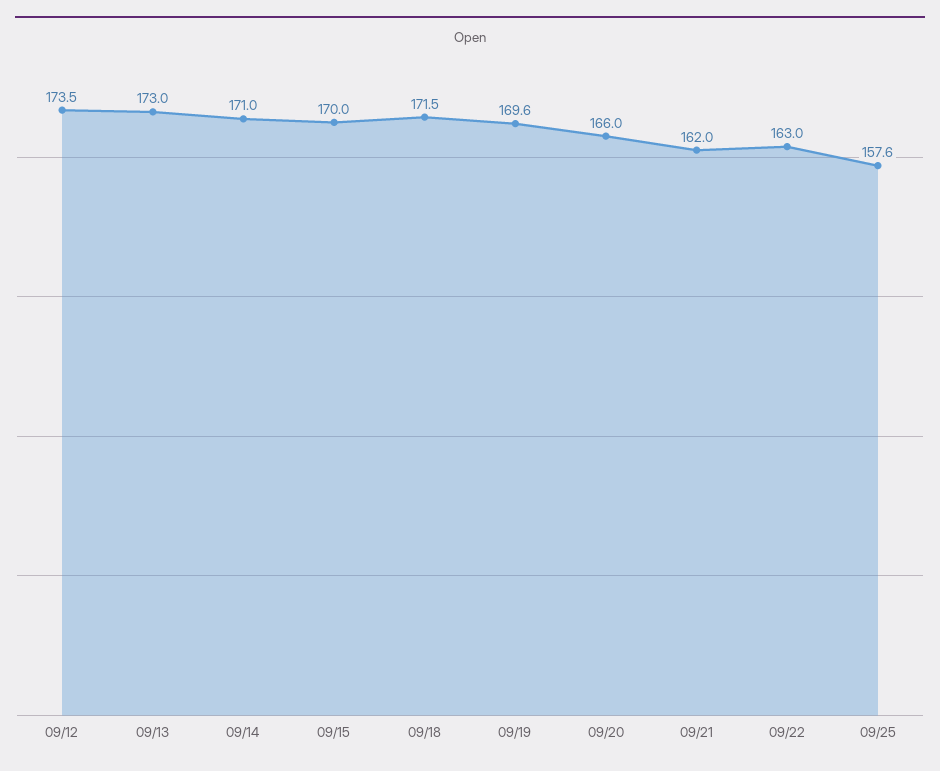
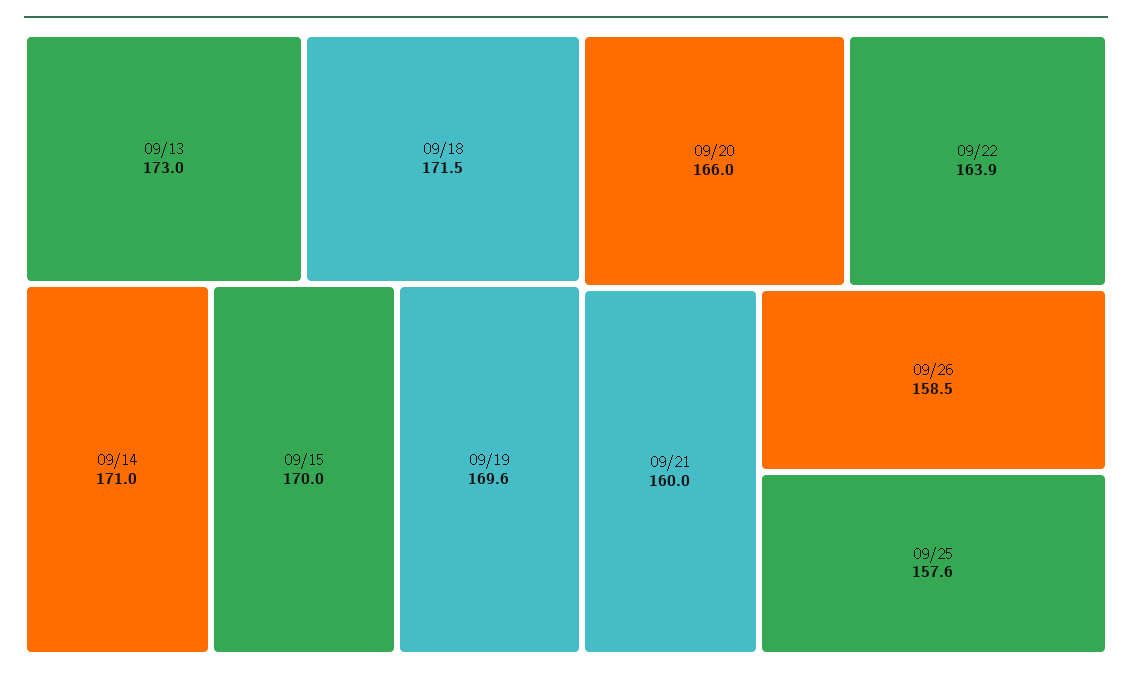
09/12: 173.5 -> none
09/21: 162 -> 160
09/22: 163 -> 163.9
09/26: none -> 158.5

